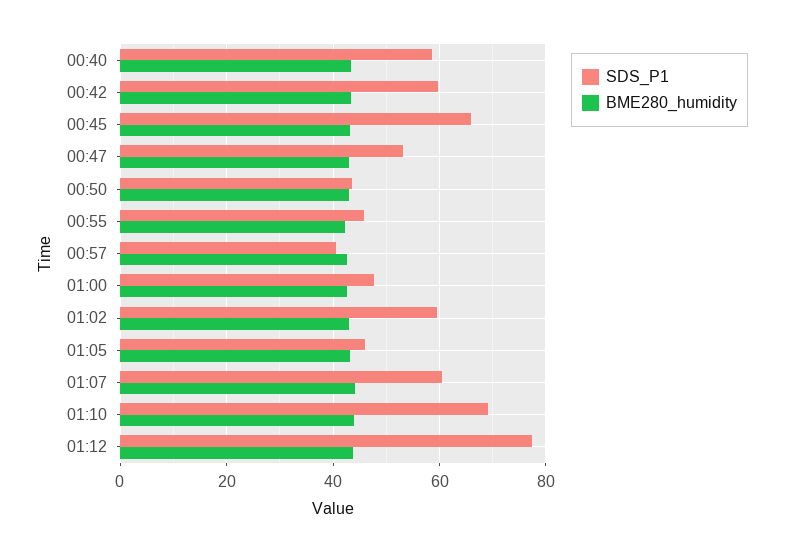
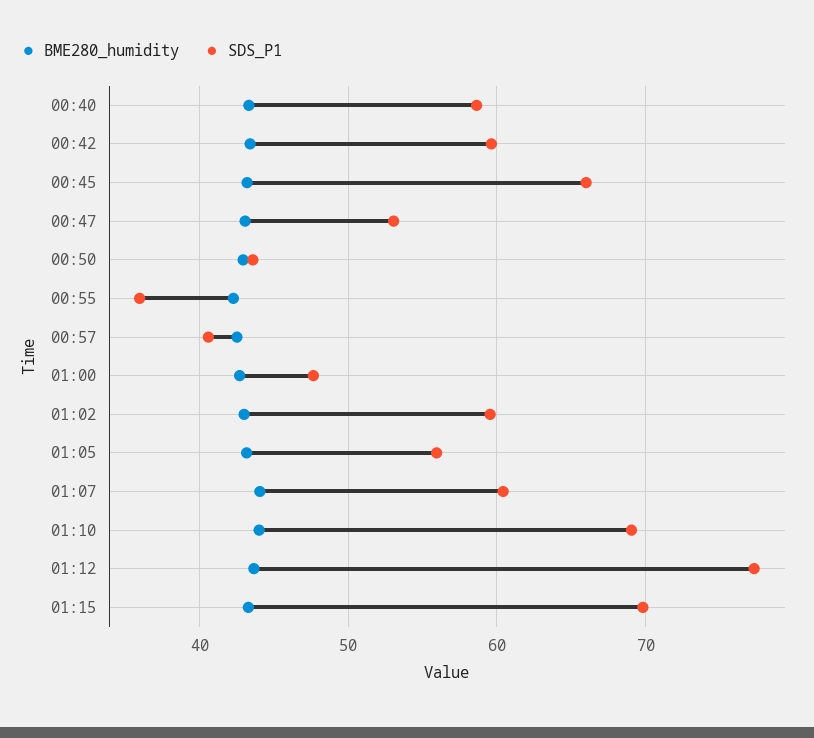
SDS_P1, 00:55: 46 -> 36
SDS_P1, 01:05: 46 -> 56
BME280_humidity, 01:15: none -> 43
SDS_P1, 01:15: none -> 70

